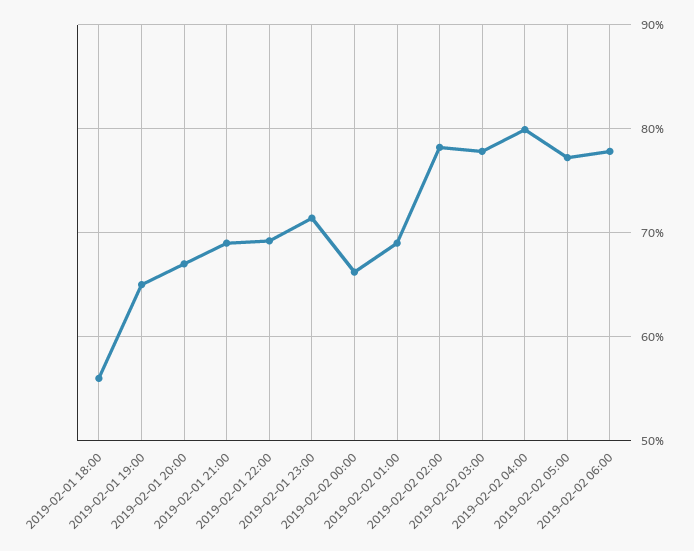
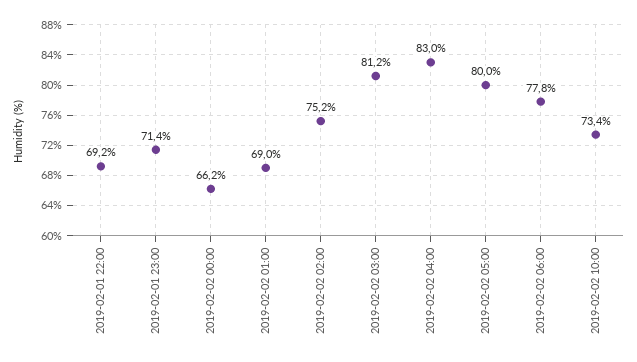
2019-02-01 18:00: 56 -> none
2019-02-01 19:00: 65 -> none
2019-02-01 20:00: 67 -> none
2019-02-01 21:00: 69 -> none
2019-02-02 02:00: 78 -> 75.2
2019-02-02 03:00: 78 -> 81.2
2019-02-02 04:00: 80 -> 83
2019-02-02 05:00: 77 -> 80
2019-02-02 10:00: none -> 73.4

